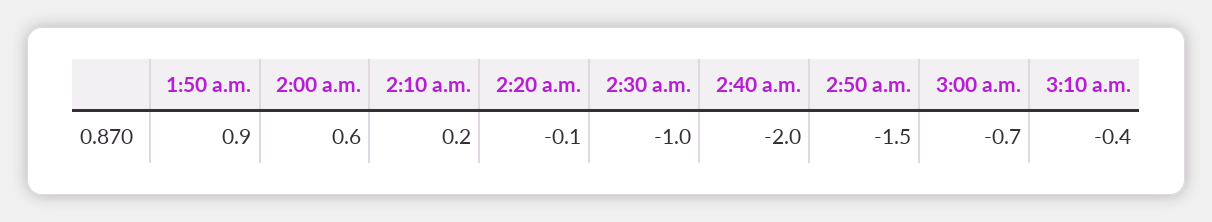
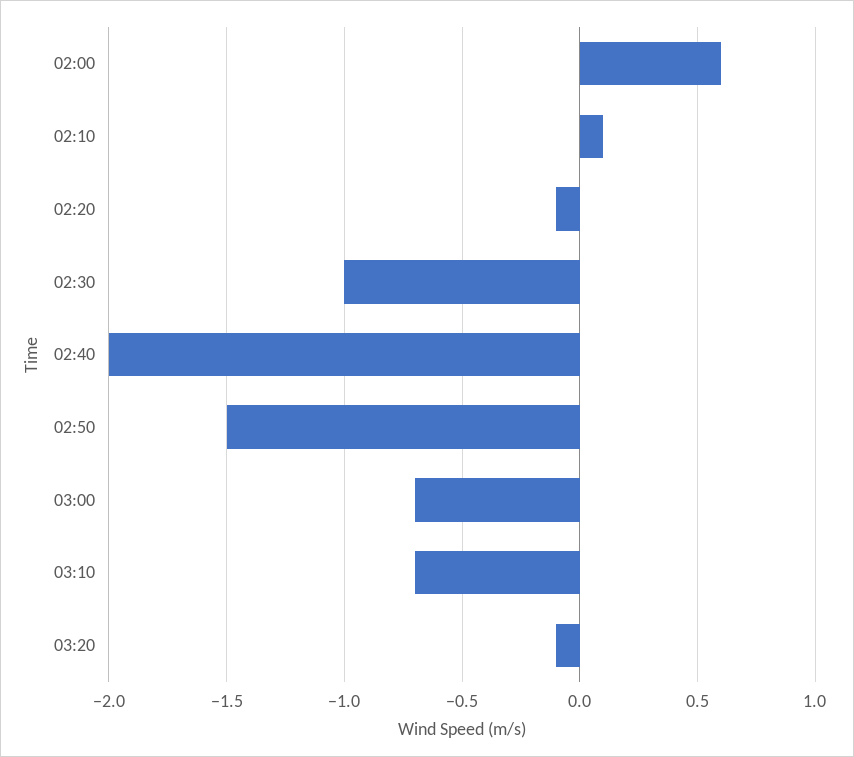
1:50 a.m.: 0.9 -> none
2:10 a.m.: 0.2 -> 0.1
3:10 a.m.: -0.4 -> -0.7
03:20: none -> -0.1

